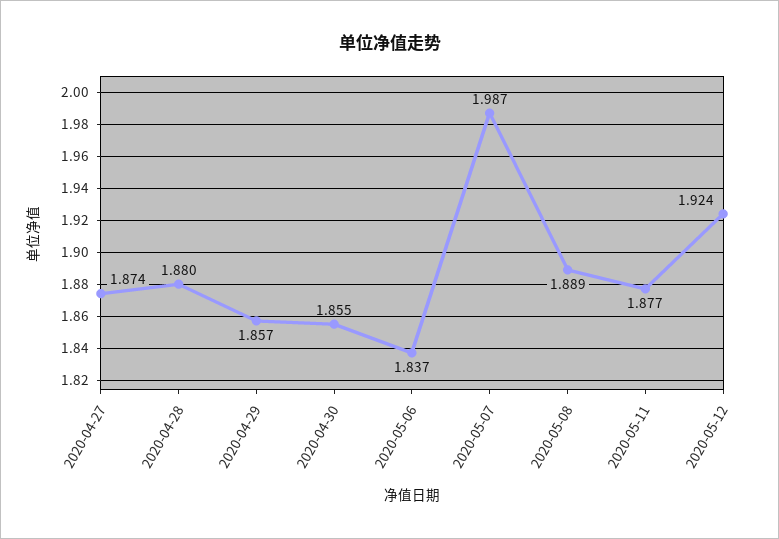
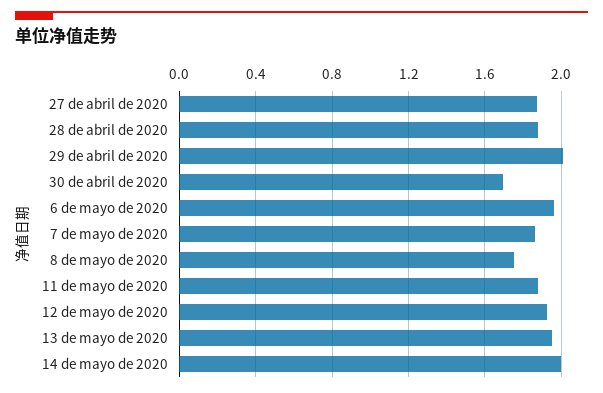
2020-04-29: 1.857 -> 2
2020-04-30: 1.855 -> 1.7
2020-05-06: 1.837 -> 1.95
2020-05-07: 1.987 -> 1.85
2020-05-08: 1.889 -> 1.75
13 de mayo de 2020: none -> 1.95
14 de mayo de 2020: none -> 2

